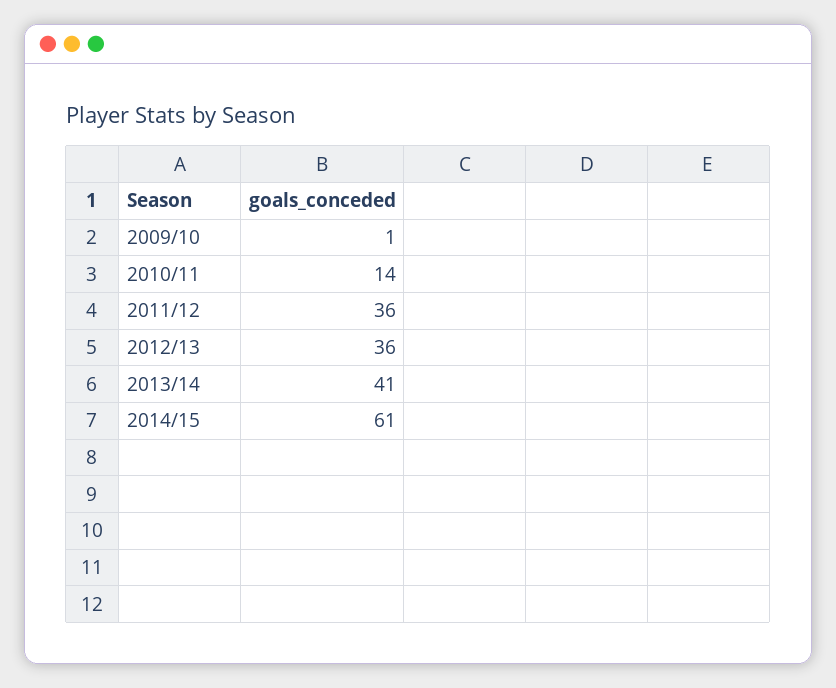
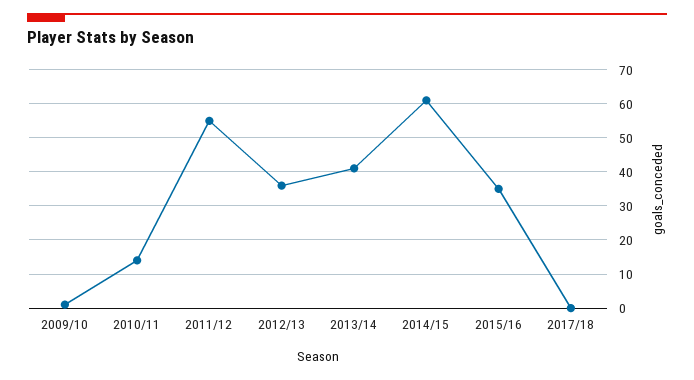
2011/12: 36 -> 55
2015/16: none -> 35
2017/18: none -> 0

